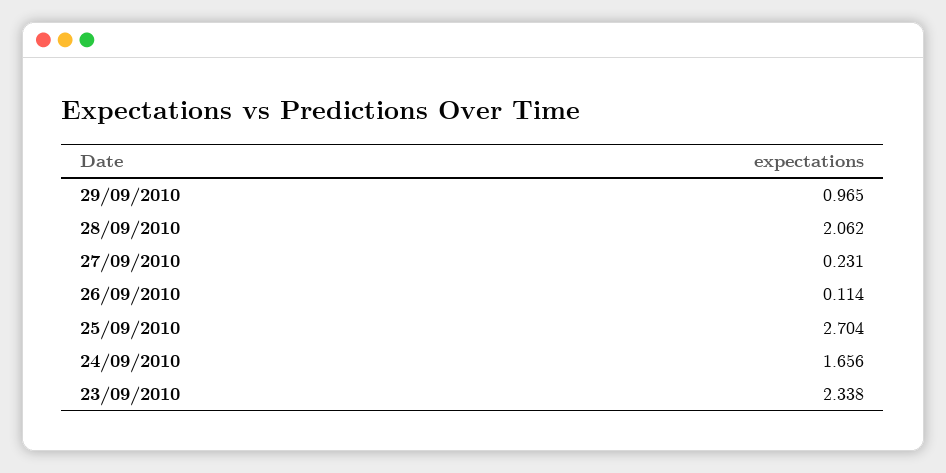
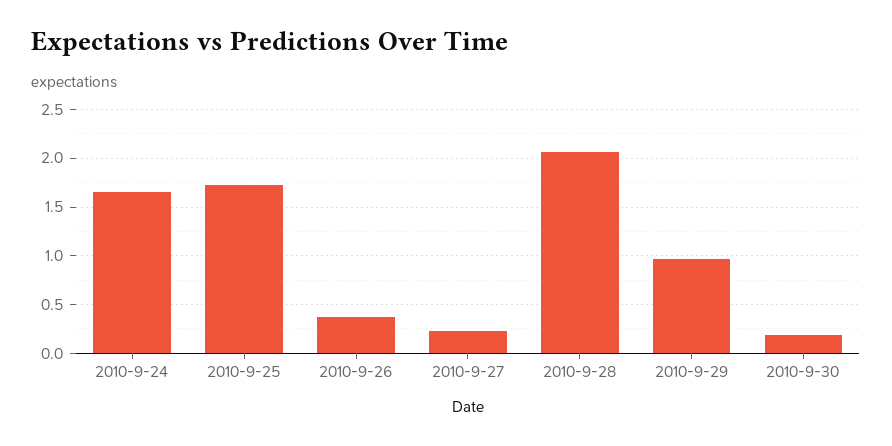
26/09/2010: 0.114 -> 0.4
25/09/2010: 2.704 -> 1.7
23/09/2010: 2.338 -> none
2010-9-30: none -> 0.2

